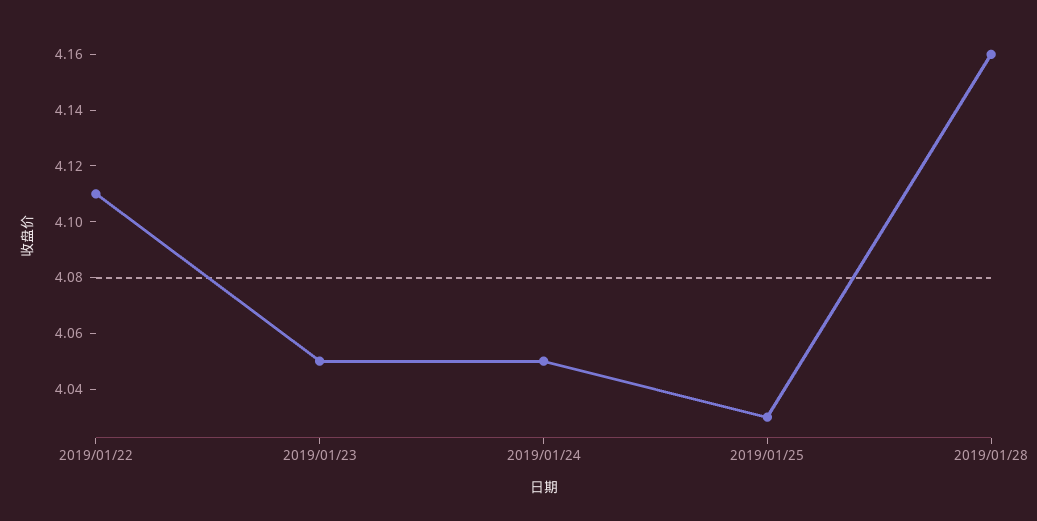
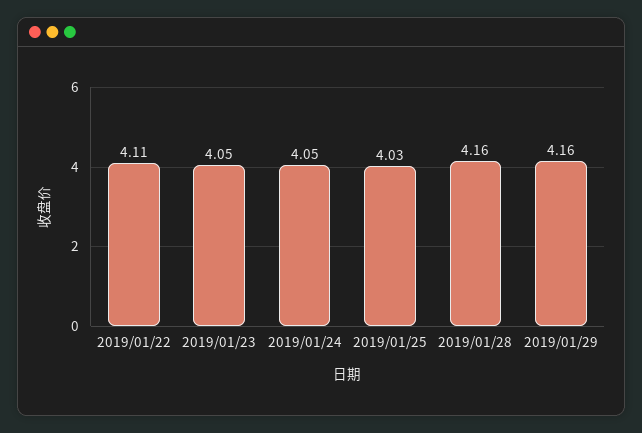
2019/01/29: none -> 4.16

